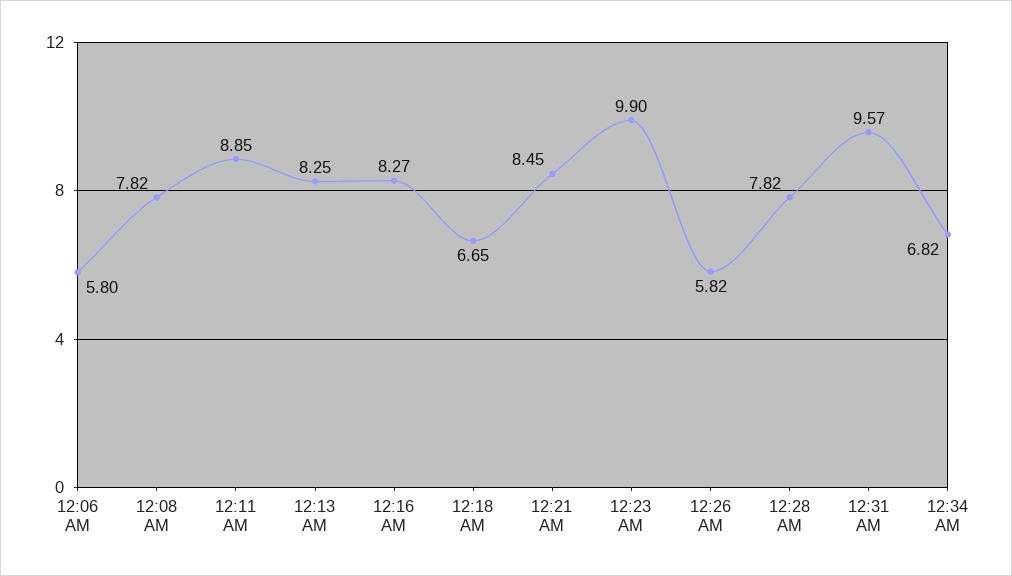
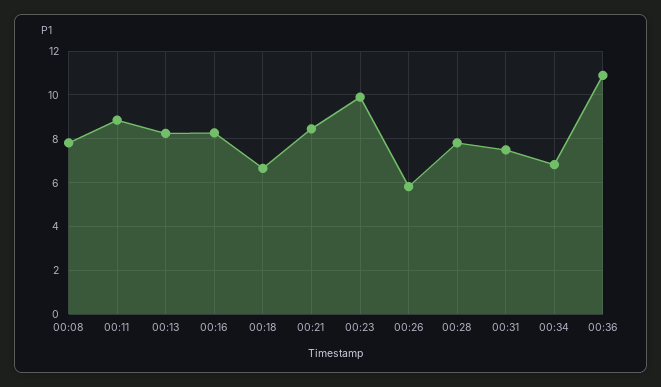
12:06 AM: 5.8 -> none
12:31 AM: 9.57 -> 7.5
00:36: none -> 11

